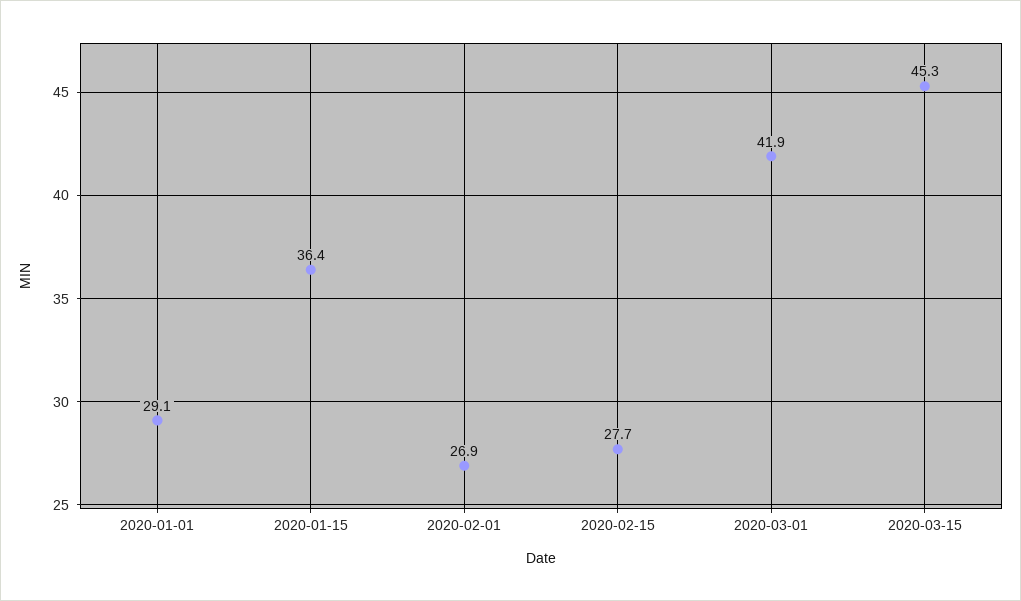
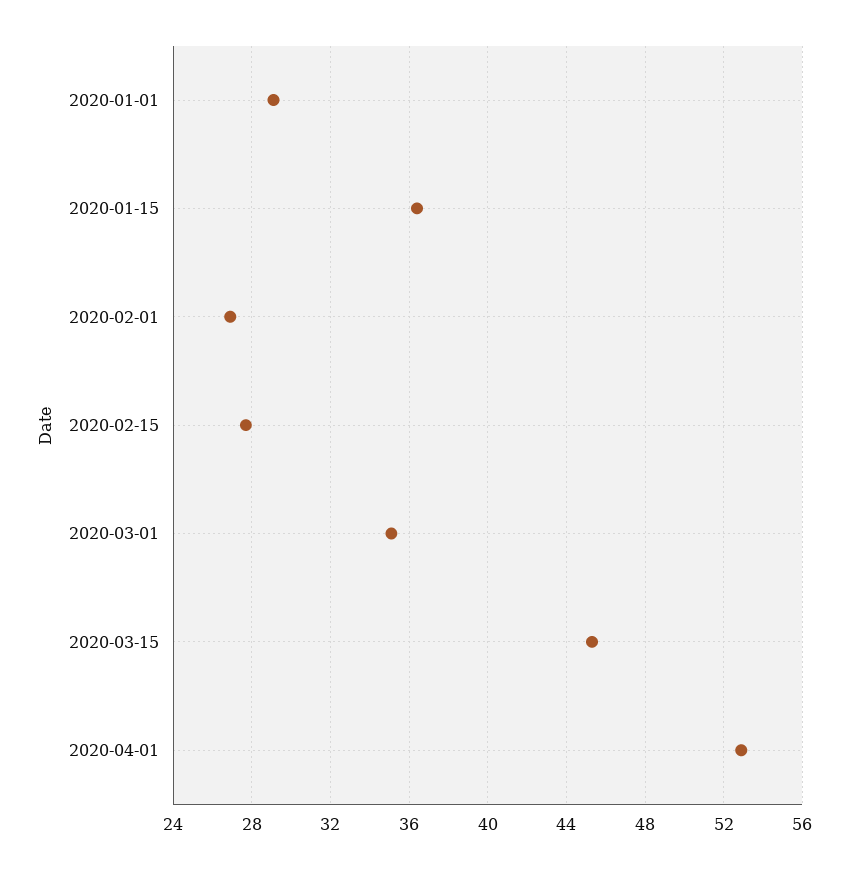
2020-03-01: 41.9 -> 35
2020-04-01: none -> 53

